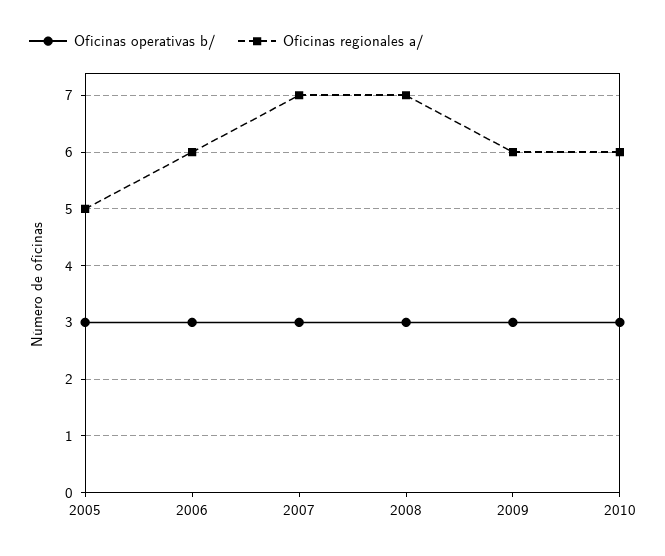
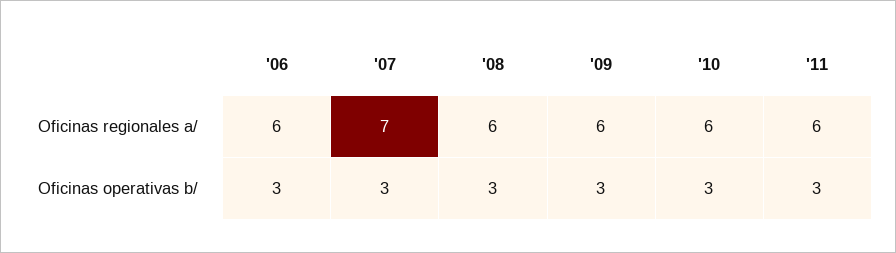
Oficinas operativas b/, 2005: 3 -> none
Oficinas regionales a/, 2005: 5 -> none
Oficinas regionales a/, 2008: 7 -> 6
Oficinas regionales a/, '11: none -> 6
Oficinas operativas b/, '11: none -> 3

